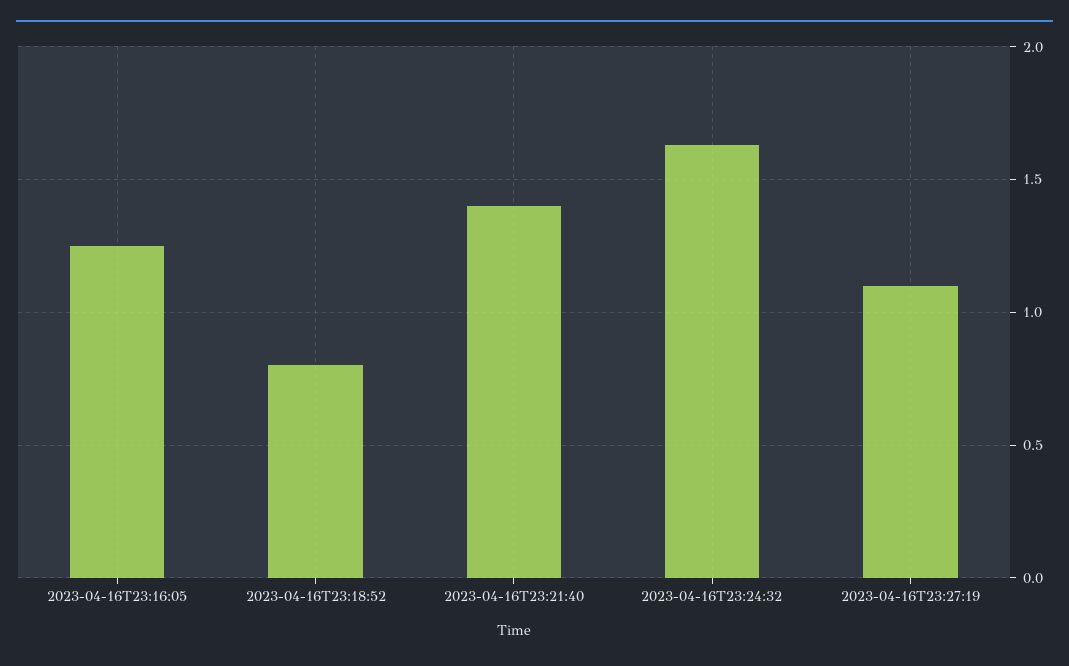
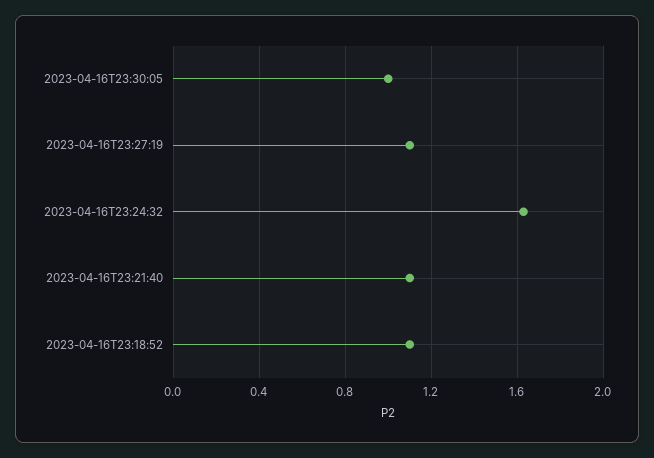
2023-04-16T23:16:05: 1.25 -> none
2023-04-16T23:18:52: 0.8 -> 1.1
2023-04-16T23:21:40: 1.4 -> 1.1
2023-04-16T23:30:05: none -> 1

